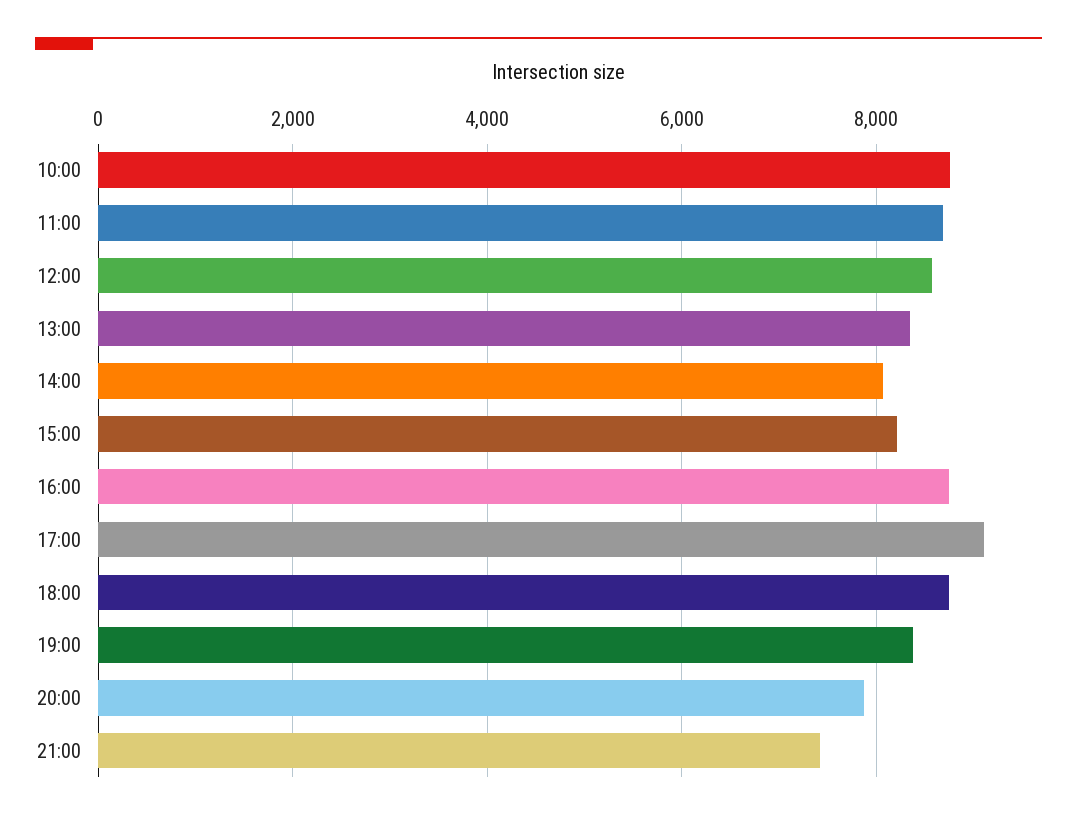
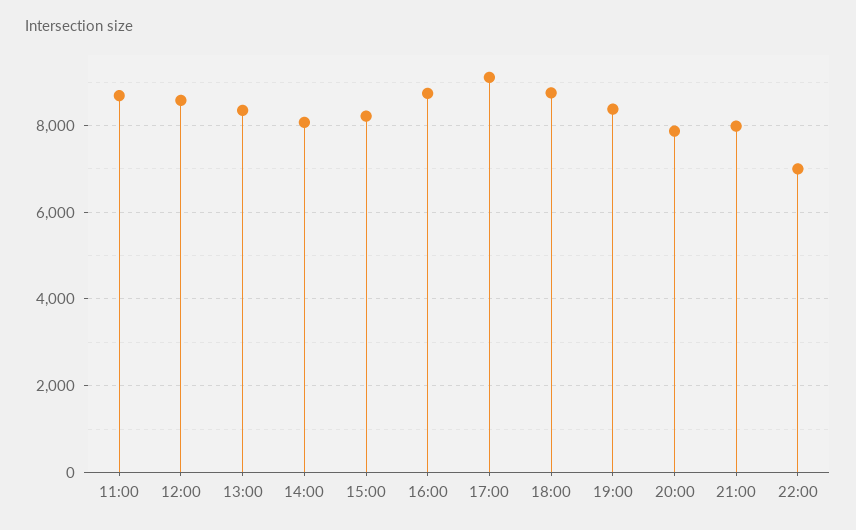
10:00: 8800 -> none
21:00: 7400 -> 8000
22:00: none -> 7000

